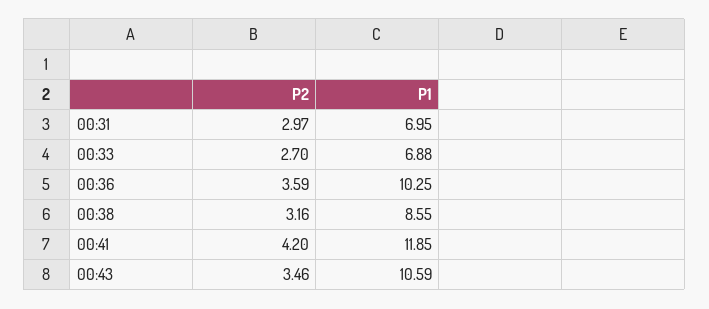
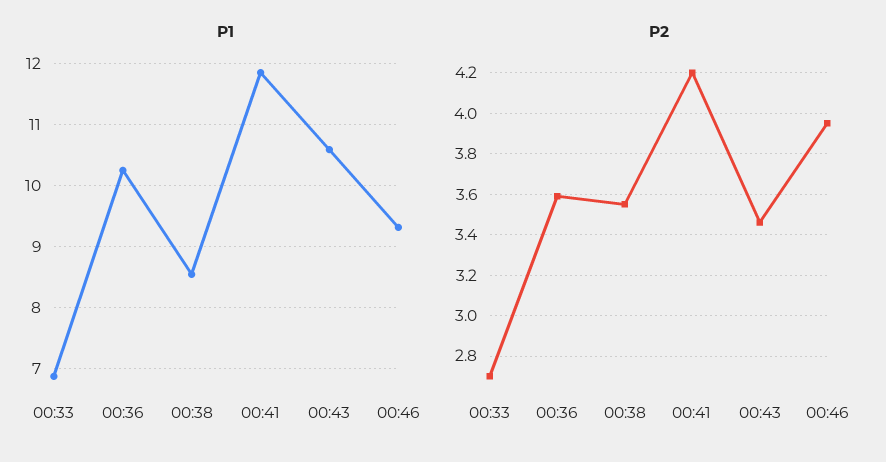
P2, 00:31: 2.97 -> none
P1, 00:31: 6.95 -> none
P2, 00:38: 3.16 -> 3.55
P1, 00:46: none -> 9.3
P2, 00:46: none -> 3.95

